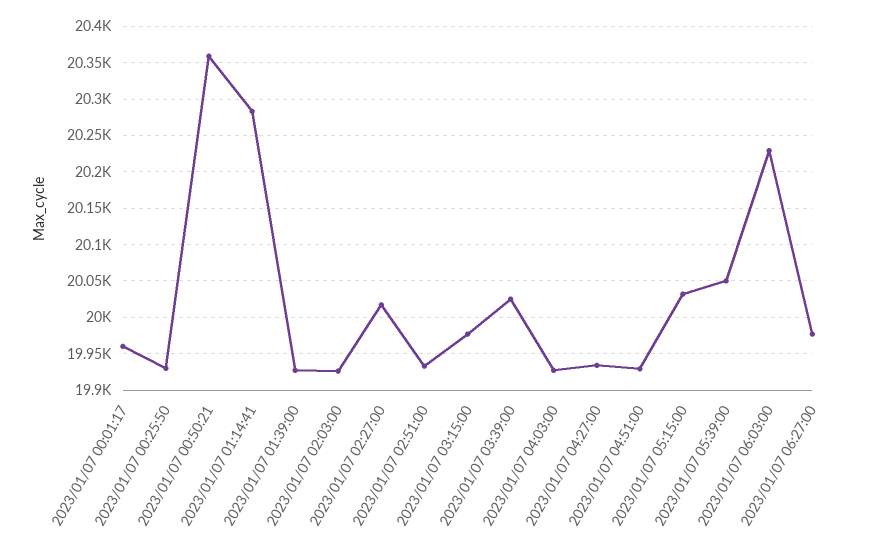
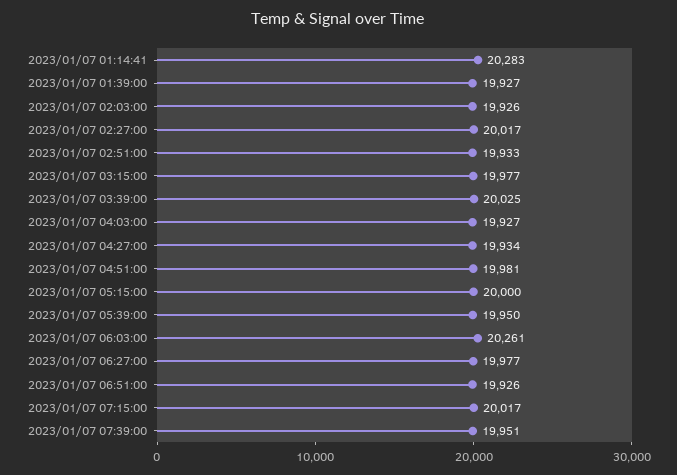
2023/01/07 00:01:17: 19960 -> none
2023/01/07 00:25:50: 19930 -> none
2023/01/07 00:50:21: 20360 -> none
2023/01/07 04:51:00: 19930 -> 19981
2023/01/07 05:15:00: 20030 -> 20000
2023/01/07 05:39:00: 20050 -> 19950
2023/01/07 06:03:00: 20230 -> 20261
2023/01/07 06:51:00: none -> 19926
2023/01/07 07:15:00: none -> 20017
2023/01/07 07:39:00: none -> 19951

